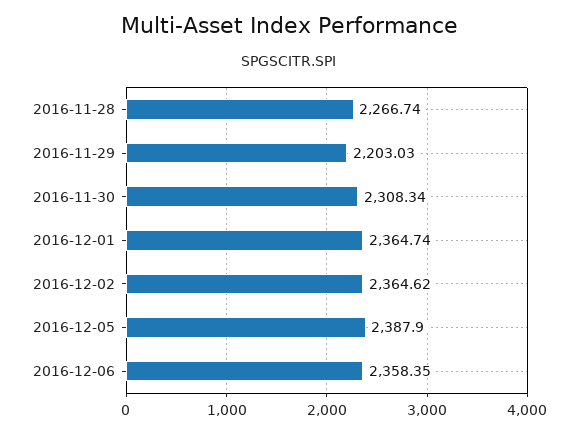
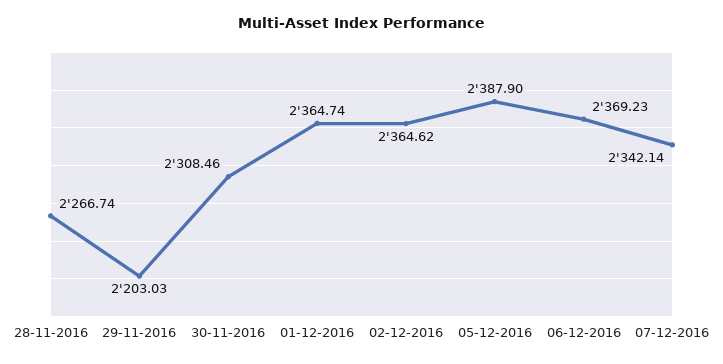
2016-11-30: 2308.34 -> 2308.46
2016-12-06: 2358.35 -> 2369.23
07-12-2016: none -> 2342.14

